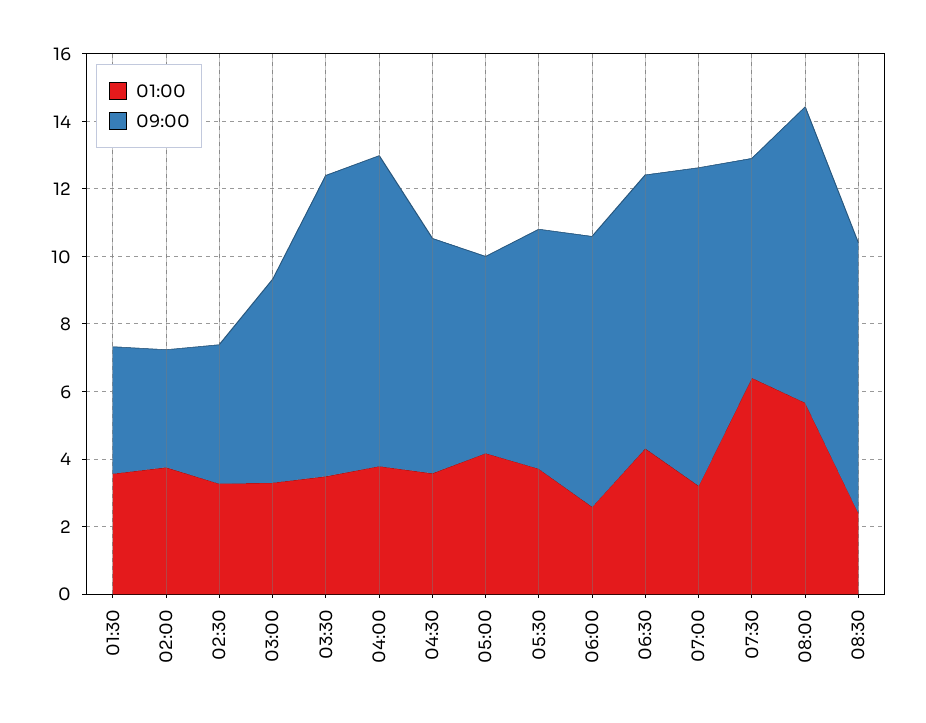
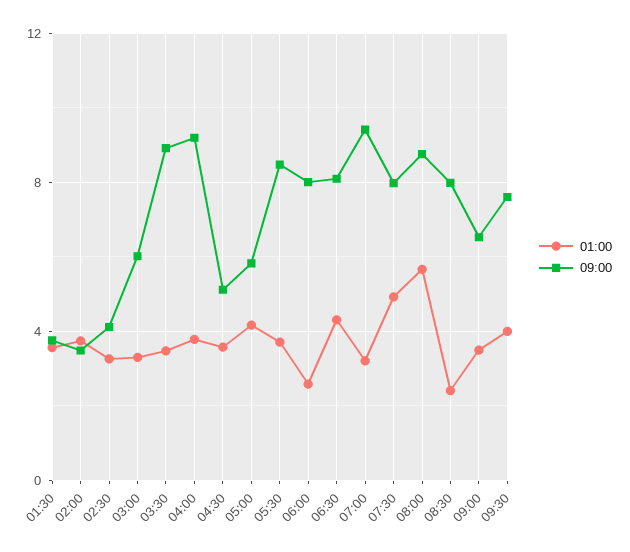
09:00, 04:30: 7 -> 5
09:00, 05:30: 7 -> 8.5
01:00, 07:30: 6.5 -> 5
09:00, 07:30: 6.5 -> 8
01:00, 09:00: none -> 3.5
09:00, 09:00: none -> 6.5
01:00, 09:30: none -> 4
09:00, 09:30: none -> 7.5

